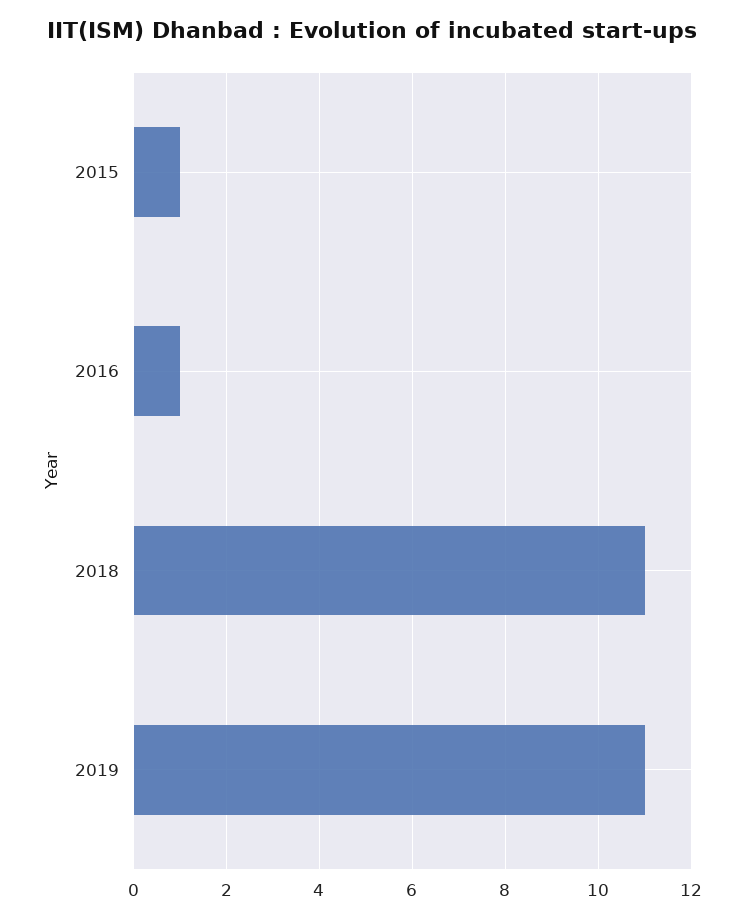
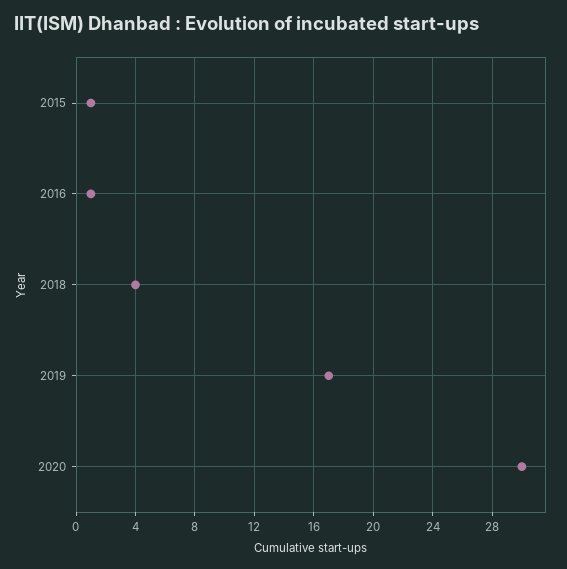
2018: 11 -> 4
2019: 11 -> 17
2020: none -> 30

